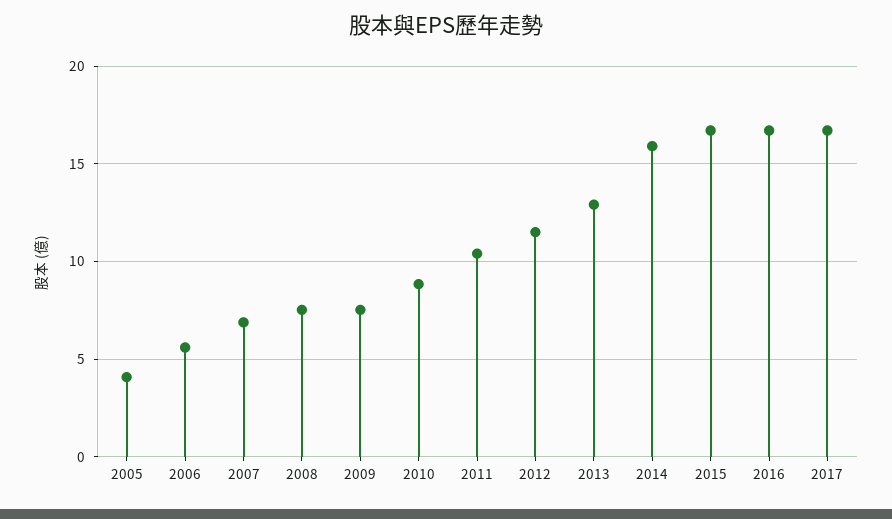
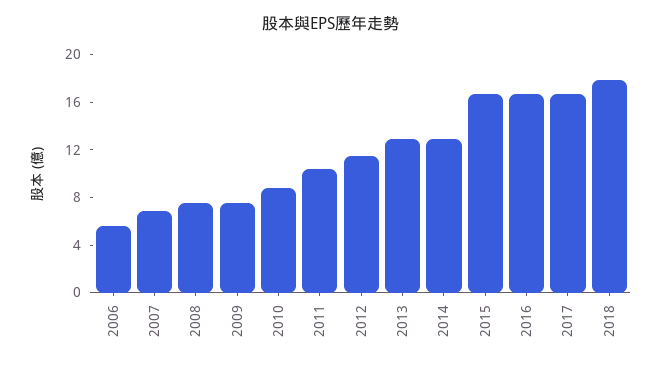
2005: 4 -> none
2014: 16 -> 13
2018: none -> 18

